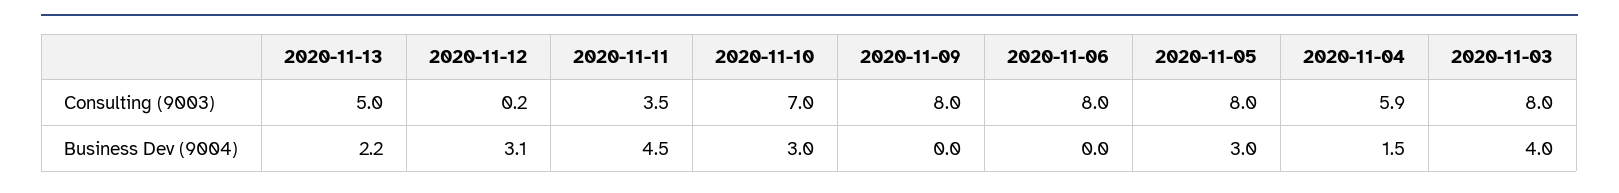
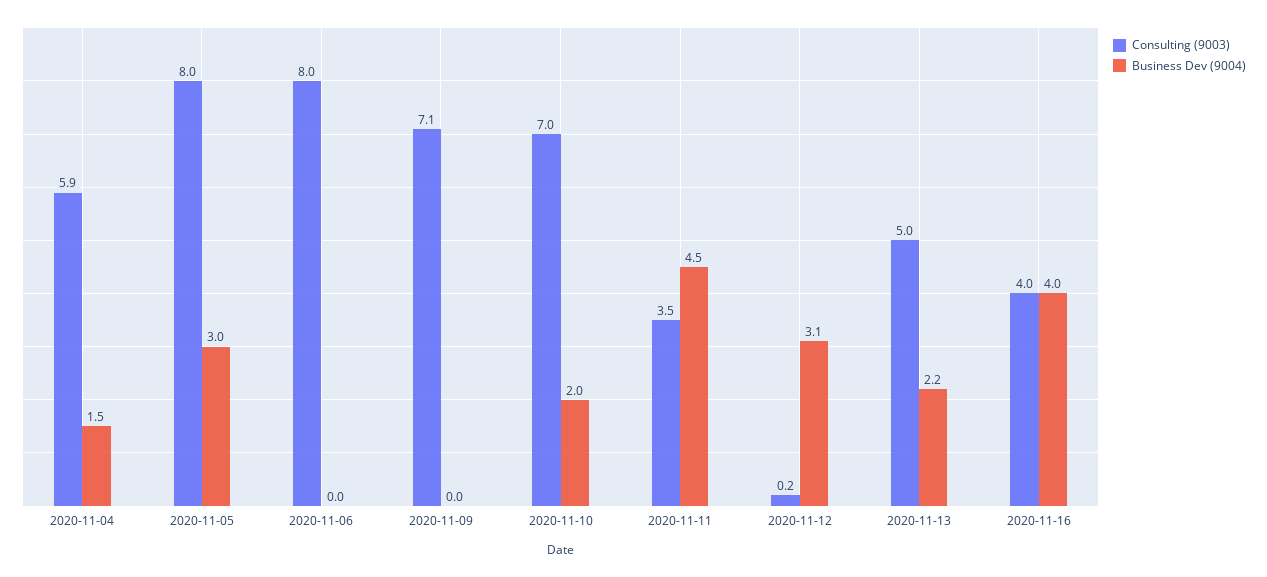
Consulting (9003), 2020-11-09: 8 -> 7.1
Consulting (9003), 2020-11-03: 8 -> none
Business Dev (9004), 2020-11-10: 3 -> 2
Business Dev (9004), 2020-11-03: 4 -> none
Consulting (9003), 2020-11-16: none -> 4
Business Dev (9004), 2020-11-16: none -> 4

